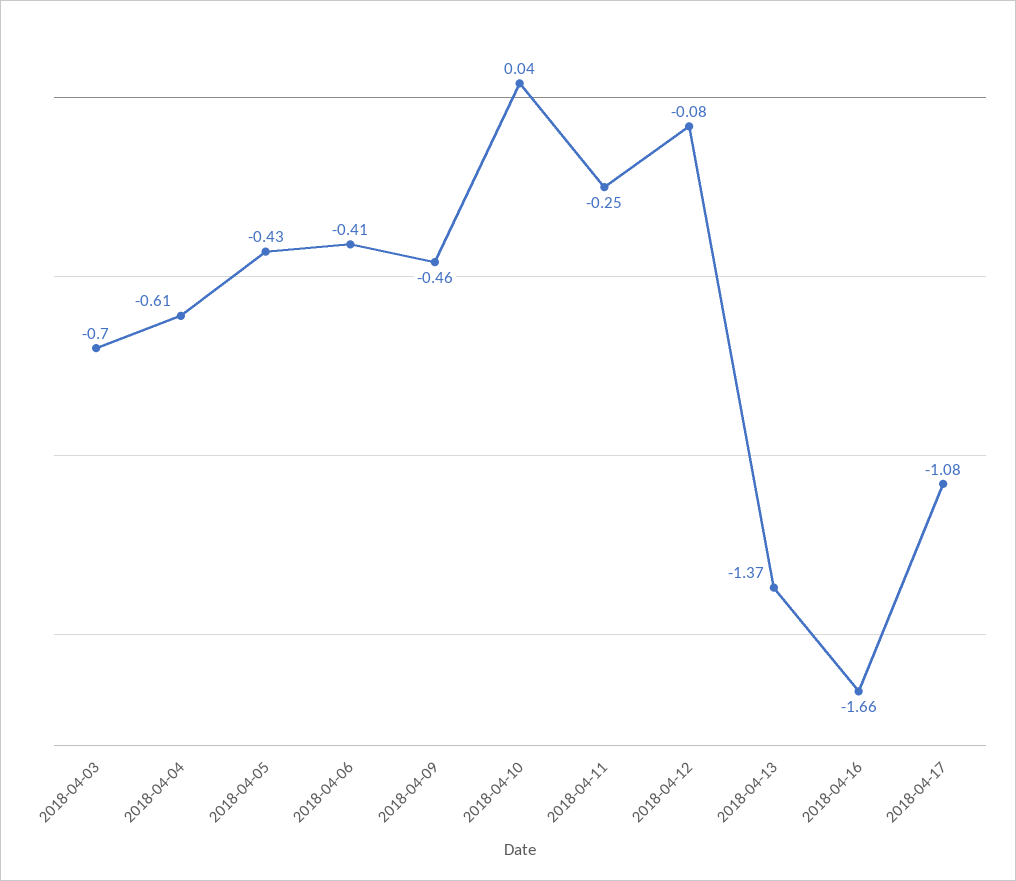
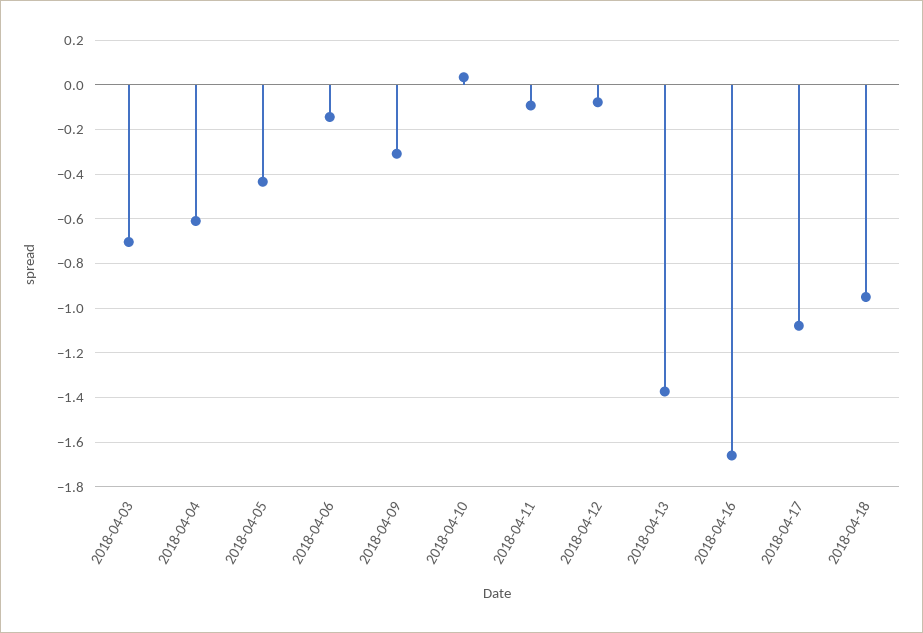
2018-04-06: -0.41 -> -0.15
2018-04-09: -0.46 -> -0.3
2018-04-11: -0.25 -> -0.1
2018-04-18: none -> -0.95

